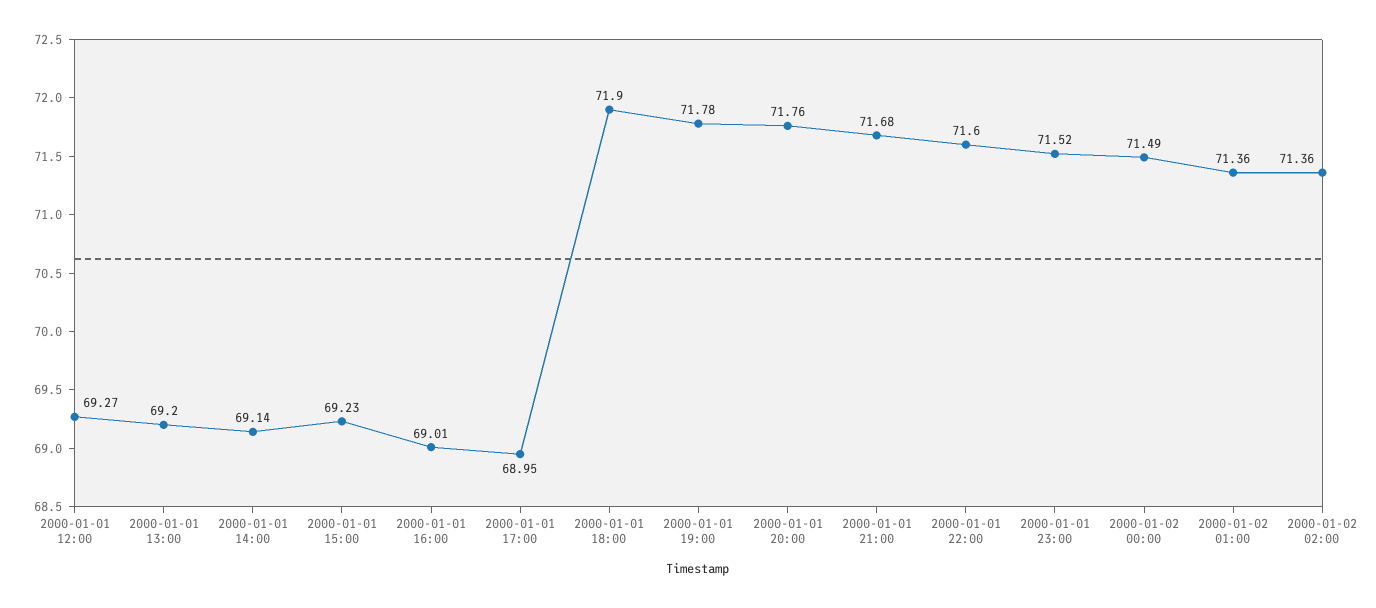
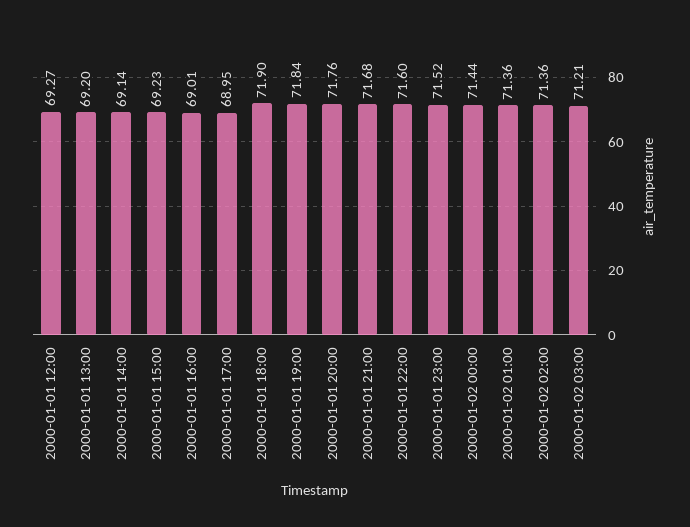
2000-01-01 19:00: 71.78 -> 71.84
2000-01-02 00:00: 71.49 -> 71.44
2000-01-02 03:00: none -> 71.21

